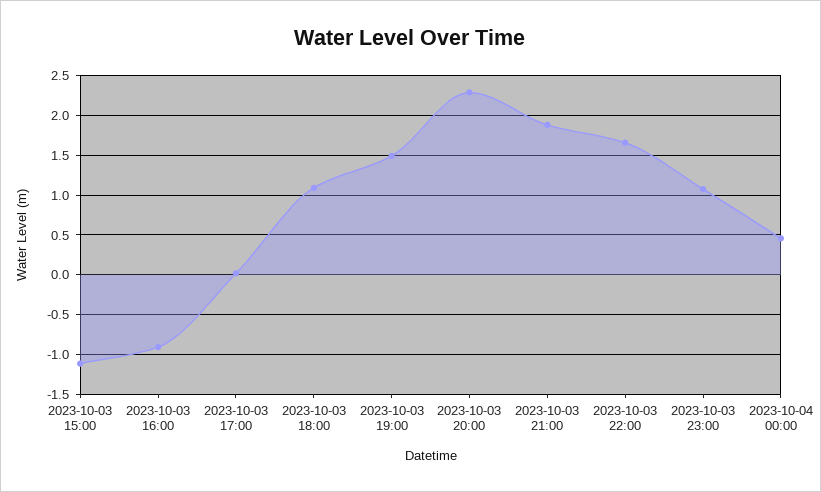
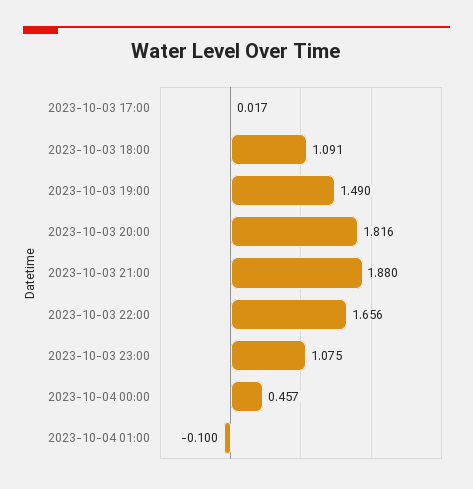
2023-10-03 15:00: -1.1 -> none
2023-10-03 16:00: -0.9 -> none
2023-10-03 20:00: 2.3 -> 1.816
2023-10-04 01:00: none -> -0.1

